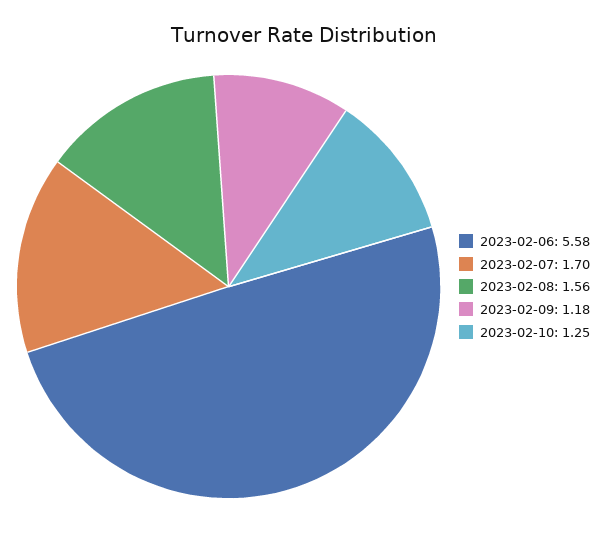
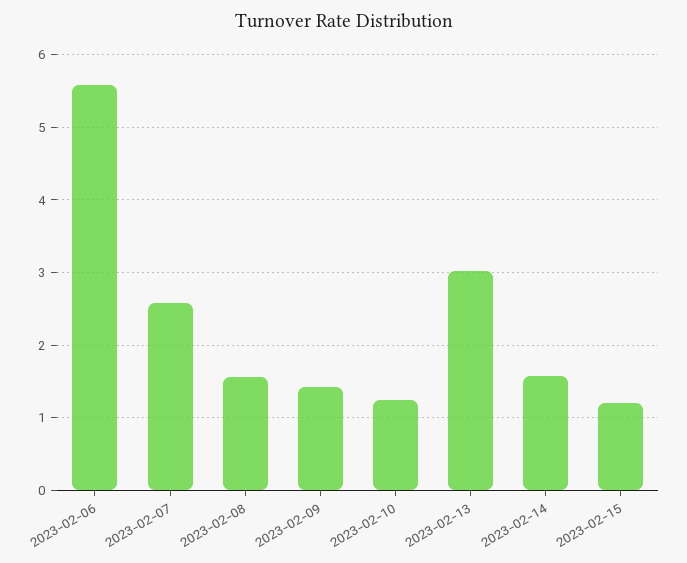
2023-02-07: 1.7 -> 2.6
2023-02-09: 1.18 -> 1.4
2023-02-13: none -> 3
2023-02-14: none -> 1.6
2023-02-15: none -> 1.2

